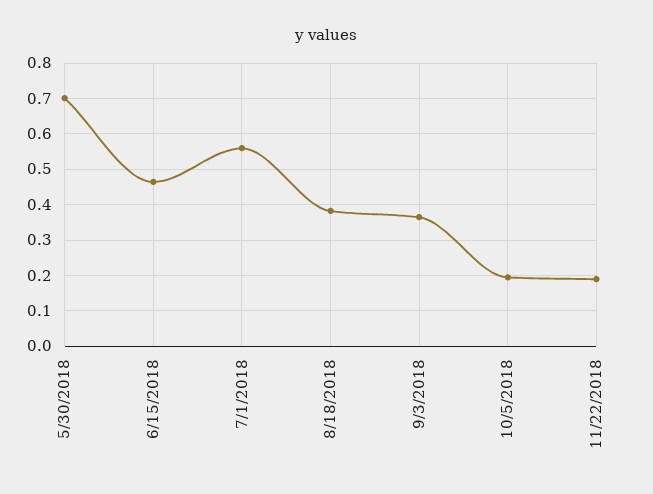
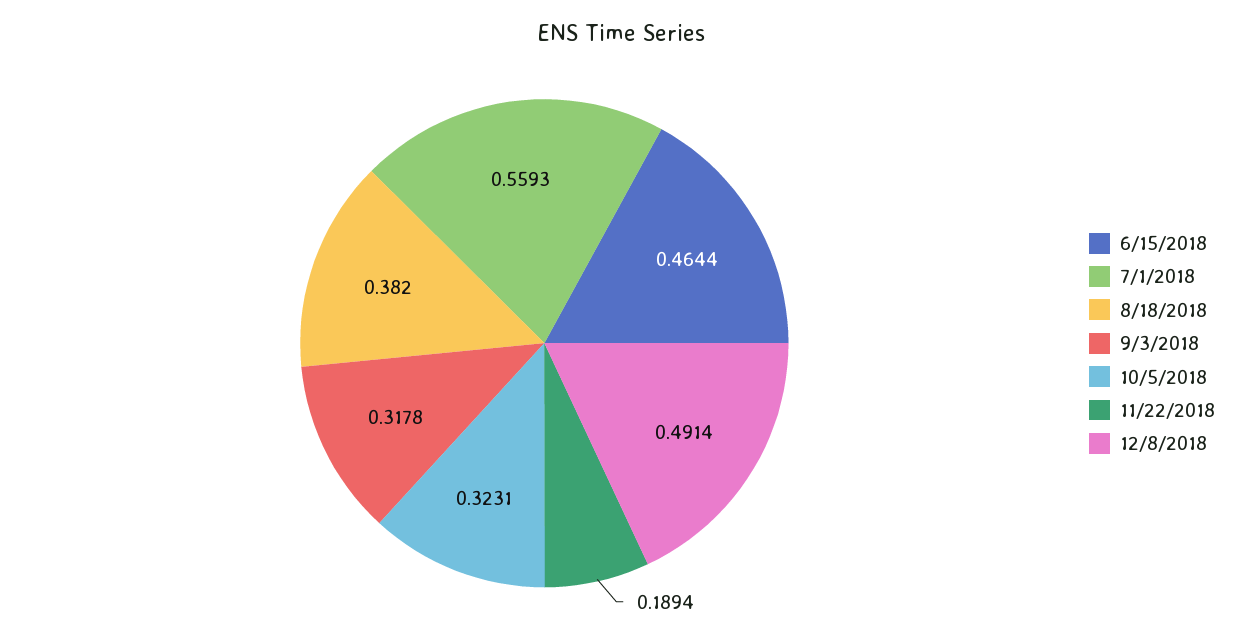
5/30/2018: 0.7 -> none
9/3/2018: 0.36 -> 0.3178
10/5/2018: 0.2 -> 0.3231
12/8/2018: none -> 0.4914

